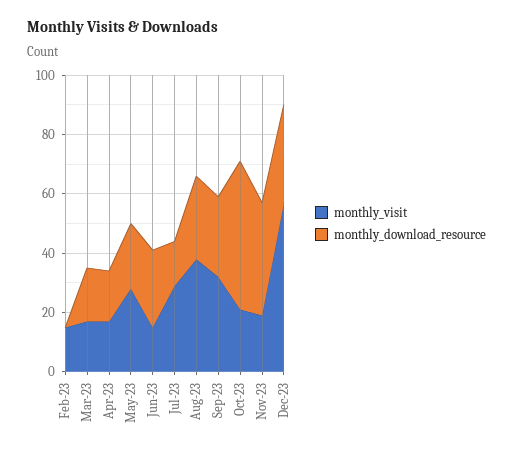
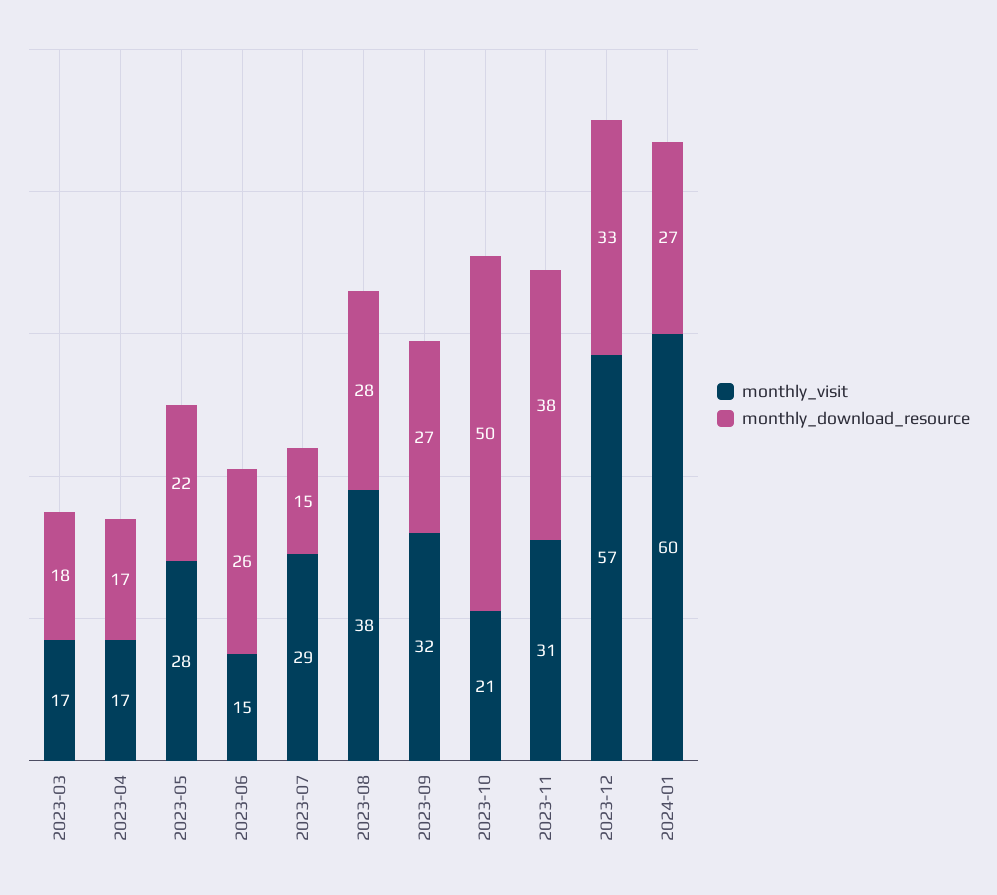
monthly_visit, Feb-23: 15 -> none
monthly_download_resource, Feb-23: 0 -> none
monthly_visit, Nov-23: 20 -> 31
monthly_visit, 2024-01: none -> 60
monthly_download_resource, 2024-01: none -> 27

